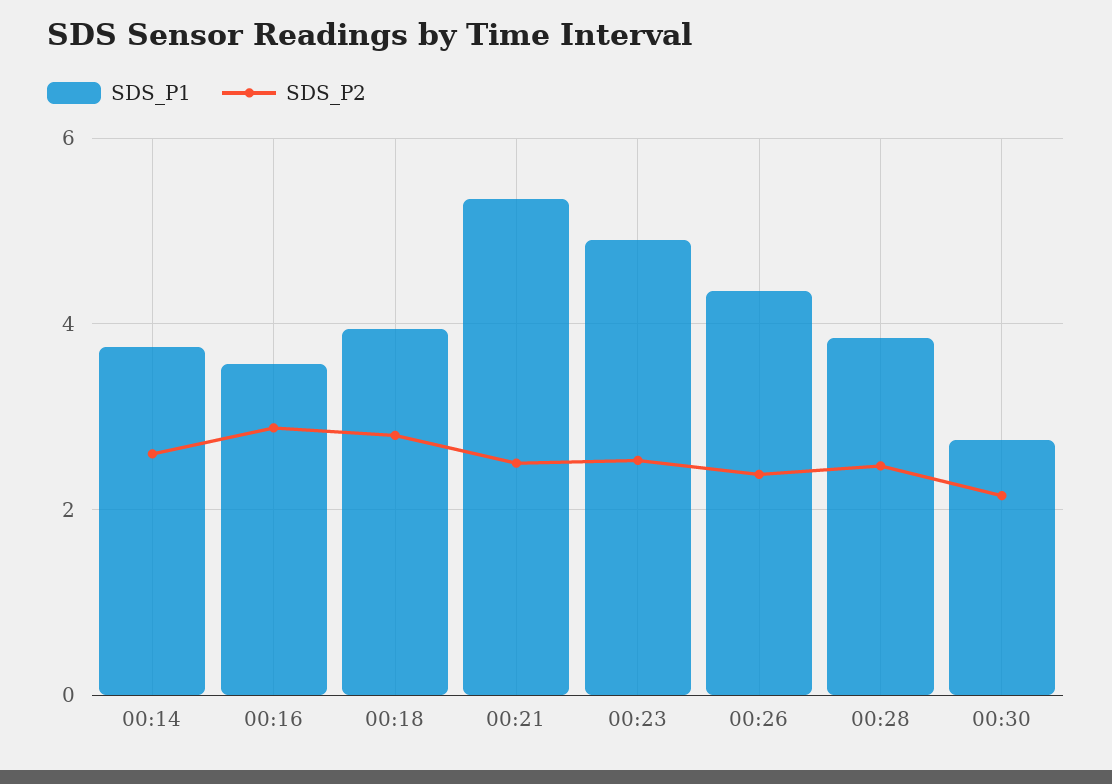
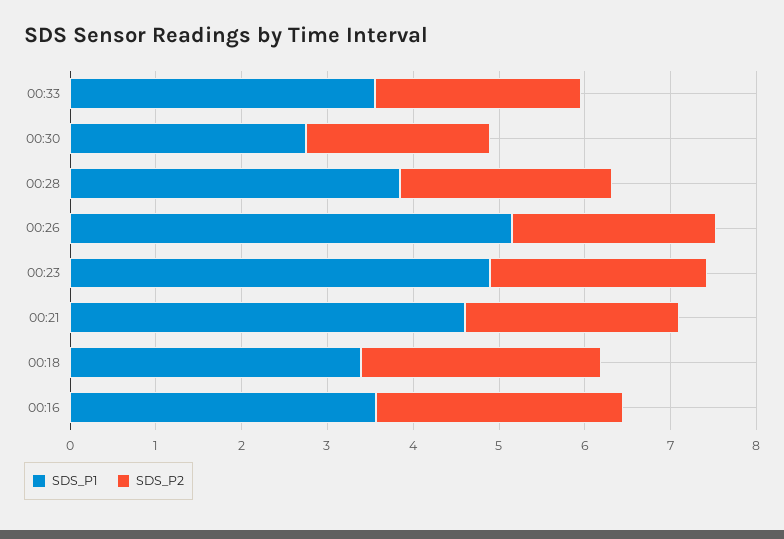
SDS_P1, 00:14: 3.8 -> none
SDS_P2, 00:14: 2.6 -> none
SDS_P1, 00:18: 4 -> 3.4
SDS_P1, 00:21: 5.4 -> 4.6
SDS_P1, 00:26: 4.4 -> 5.2
SDS_P1, 00:33: none -> 3.6
SDS_P2, 00:33: none -> 2.4

